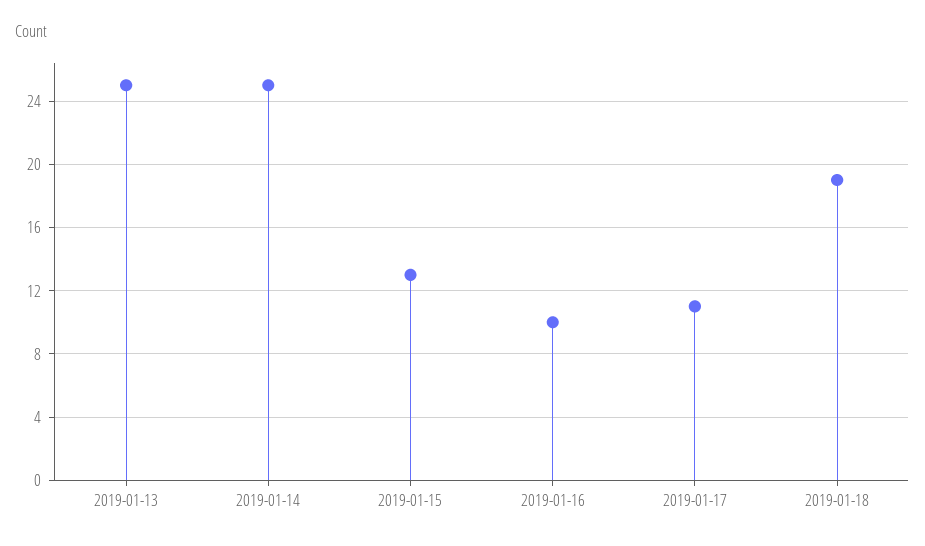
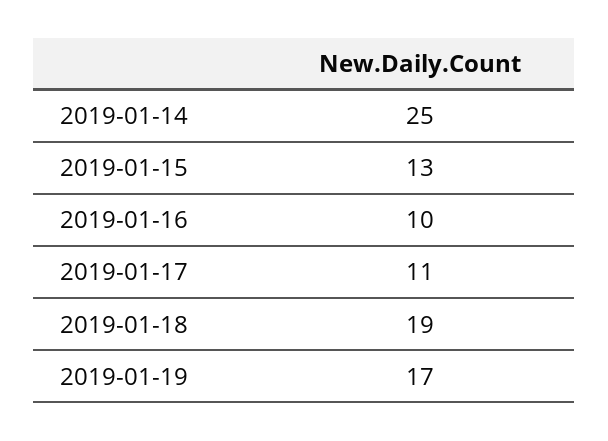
2019-01-13: 25 -> none
2019-01-19: none -> 17

